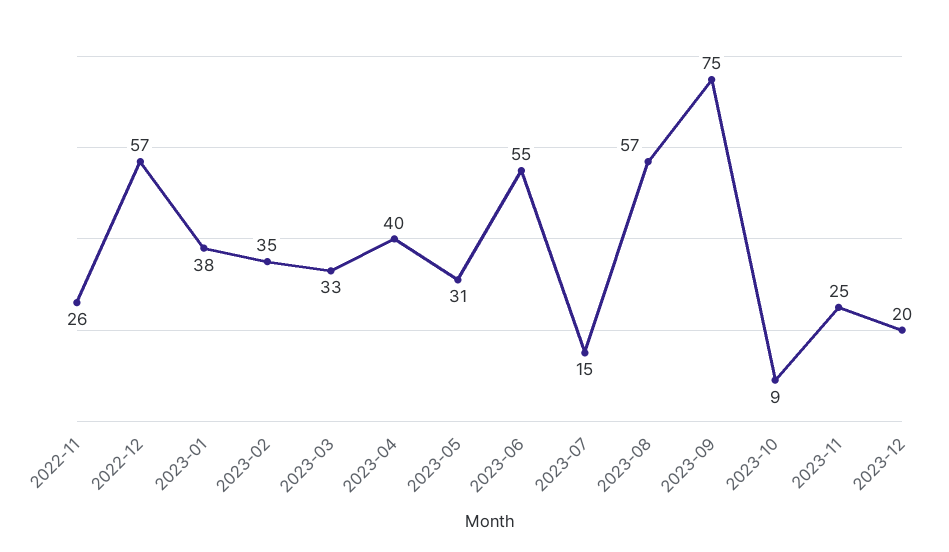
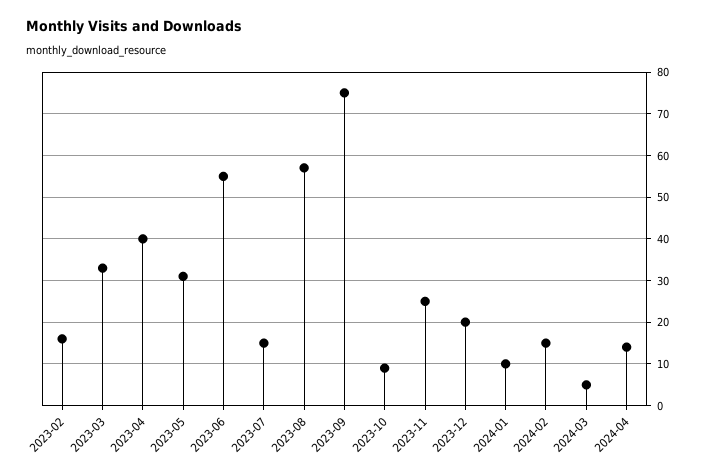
2022-11: 26 -> none
2022-12: 57 -> none
2023-01: 38 -> none
2023-02: 35 -> 15
2024-01: none -> 10
2024-02: none -> 15
2024-03: none -> 5
2024-04: none -> 15

